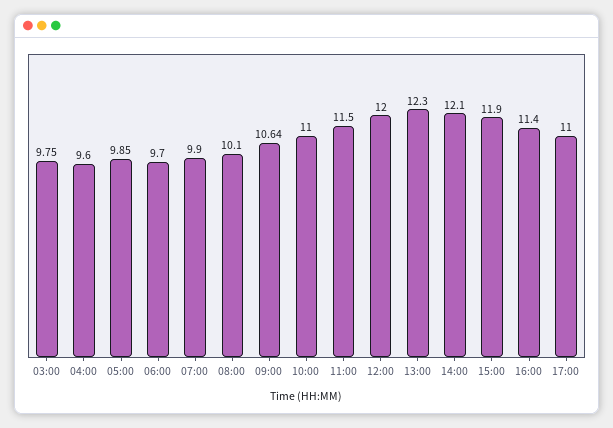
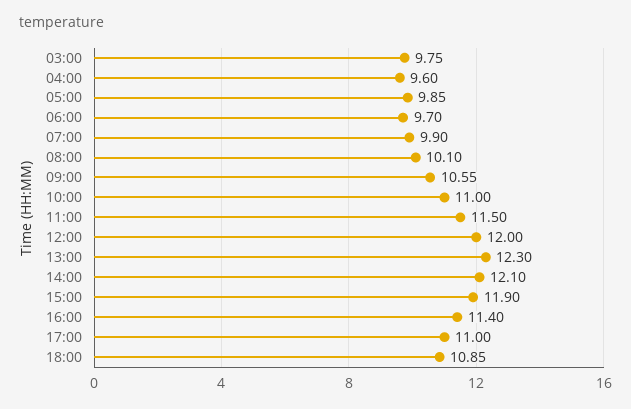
09:00: 10.64 -> 10.55
18:00: none -> 10.85

